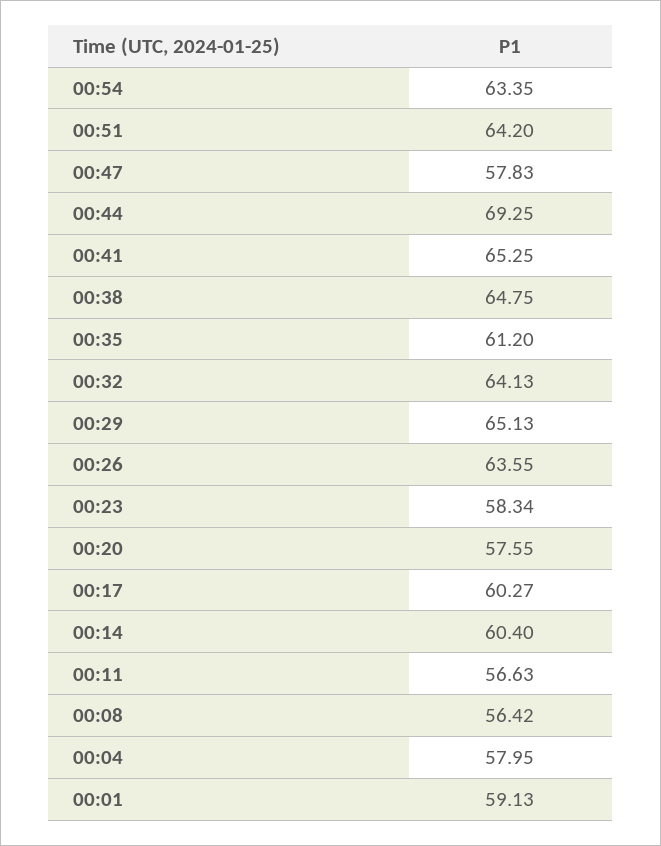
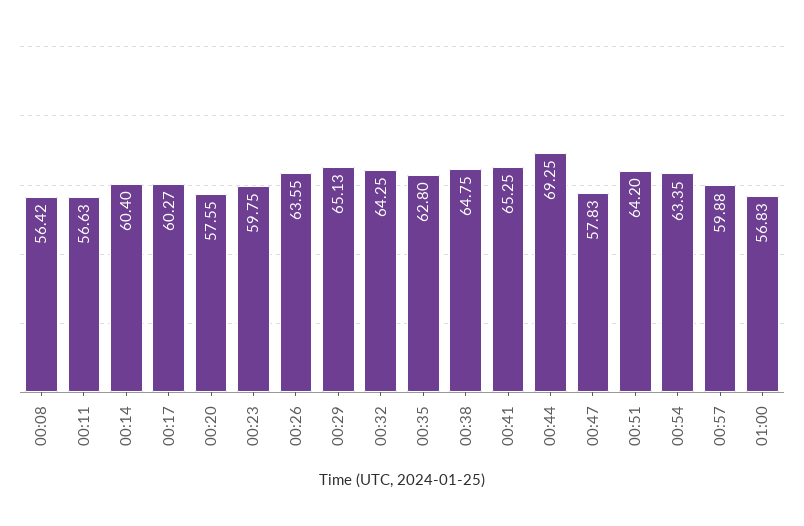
00:35: 61.2 -> 62.8
00:32: 64.13 -> 64.25
00:23: 58.34 -> 59.75
00:04: 57.95 -> none
00:01: 59.13 -> none
00:57: none -> 59.88
01:00: none -> 56.83

